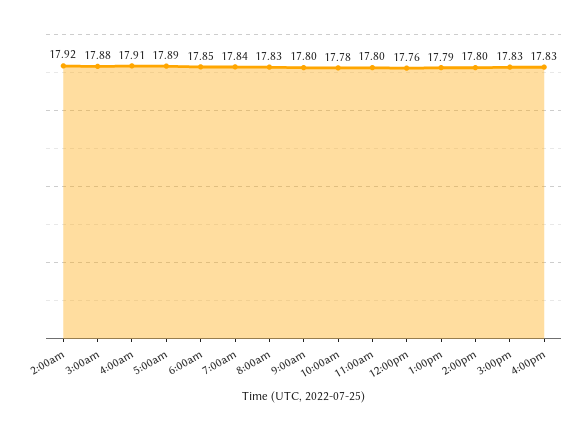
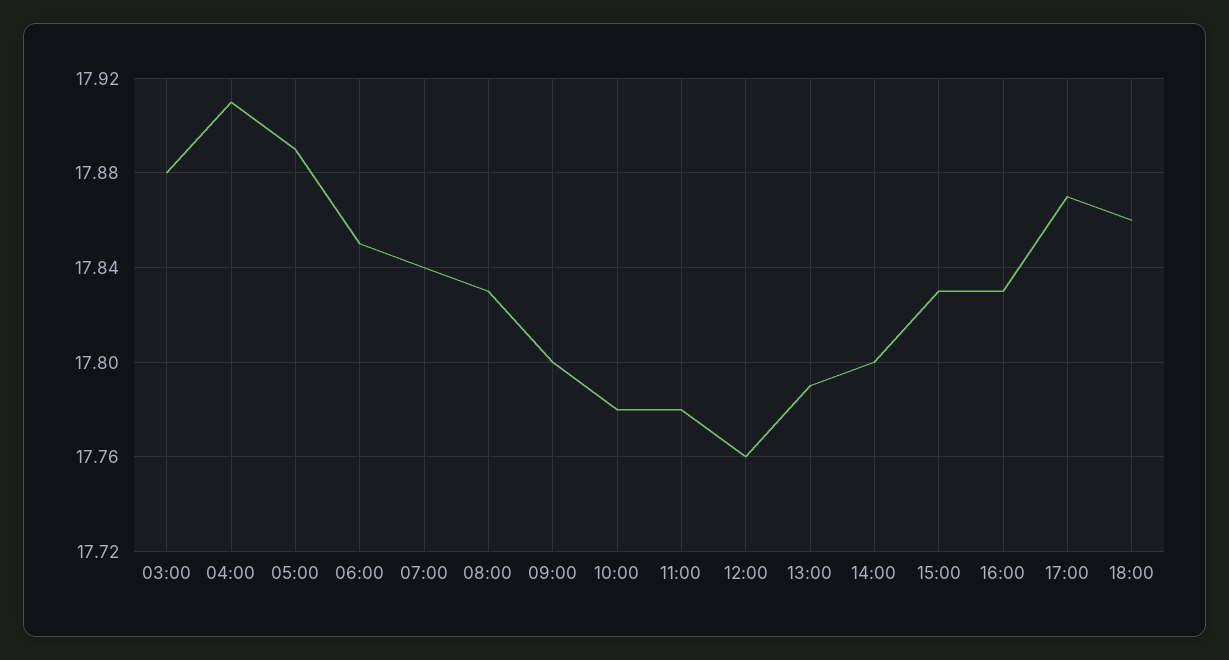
2:00am: 17.92 -> none
11:00am: 17.8 -> 17.78
17:00: none -> 17.87
18:00: none -> 17.86

